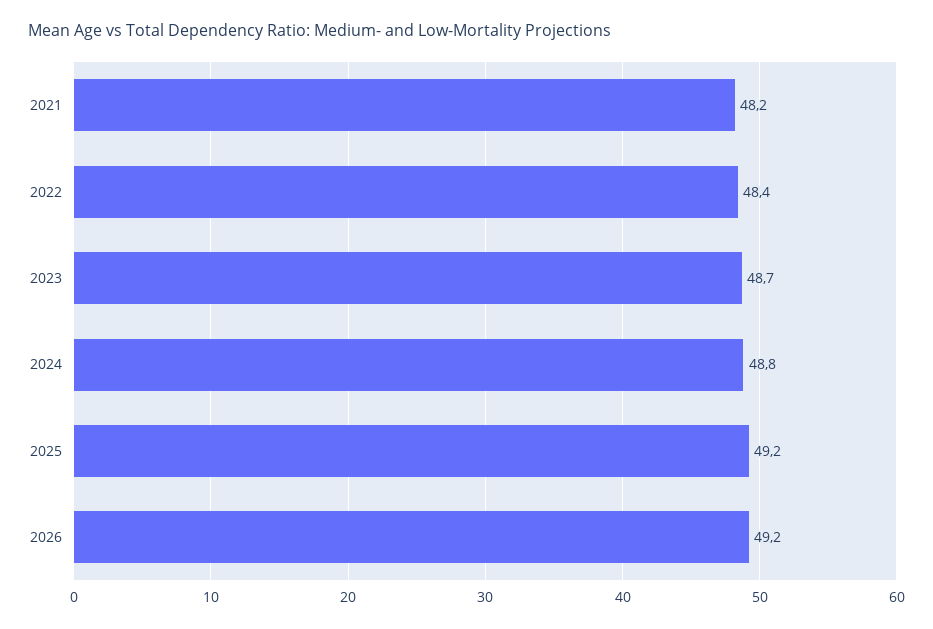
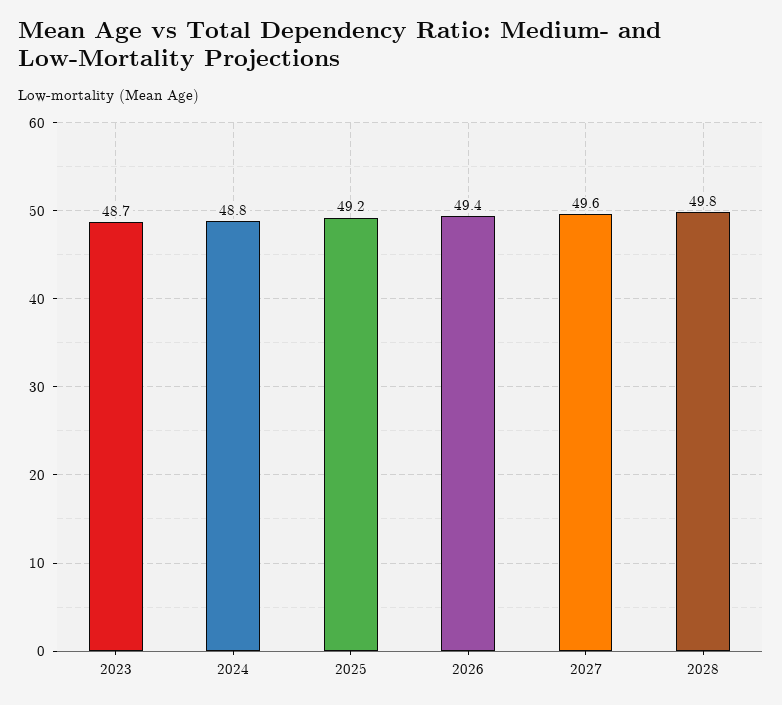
2021: 48.2 -> none
2022: 48.4 -> none
2026: 49.2 -> 49.4
2027: none -> 49.6
2028: none -> 49.8

